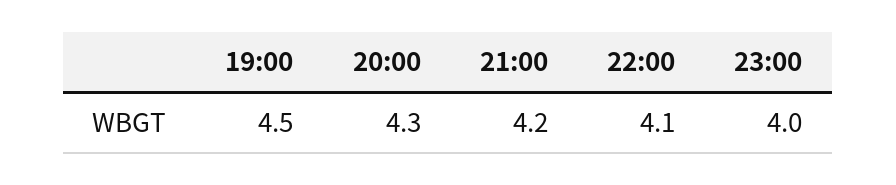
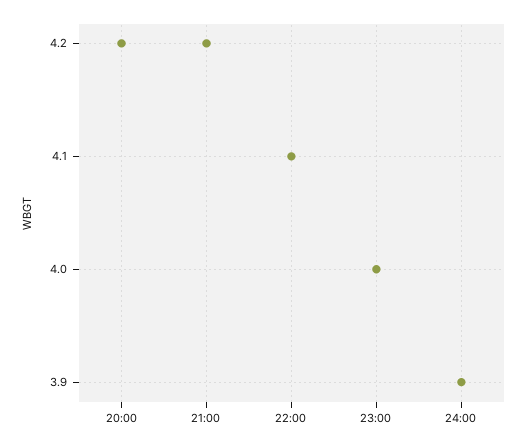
19:00: 4.5 -> none
20:00: 4.3 -> 4.2
24:00: none -> 3.9

